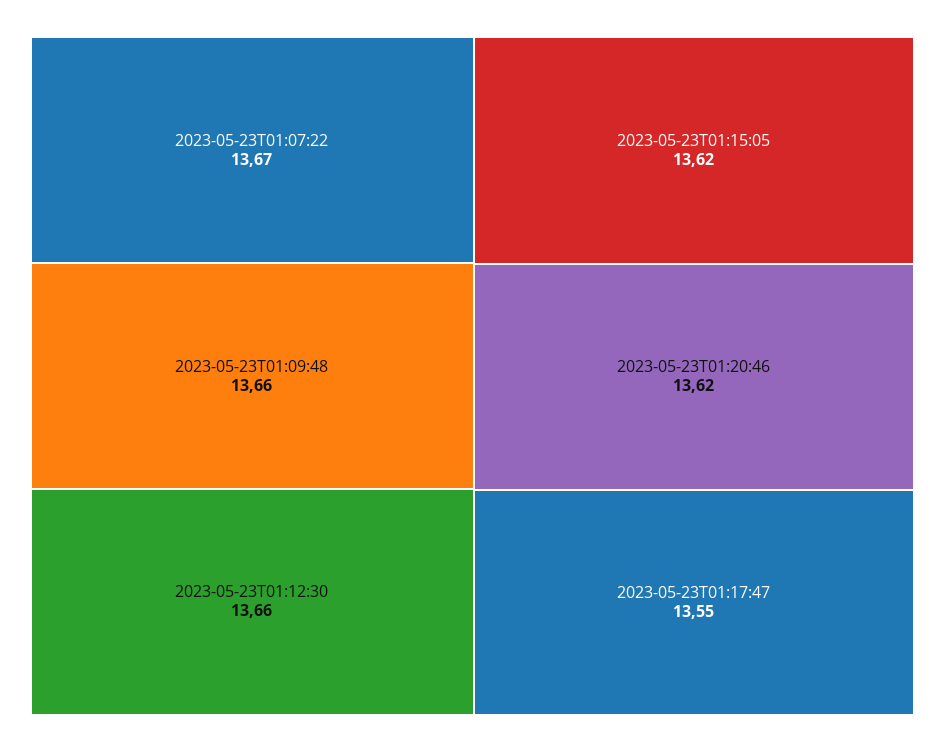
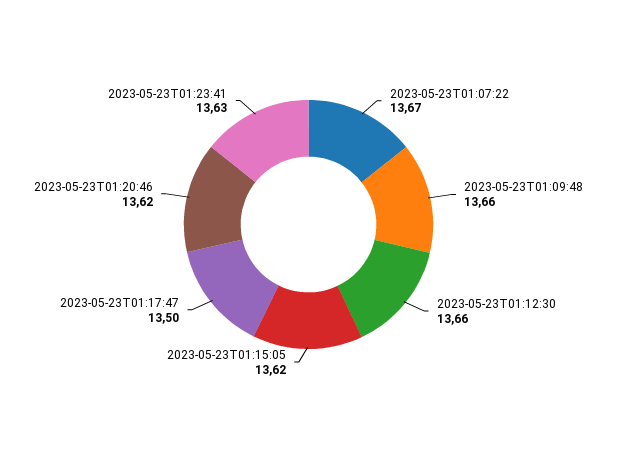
2023-05-23T01:17:47: 13.55 -> 13.5
2023-05-23T01:23:41: none -> 13.63

